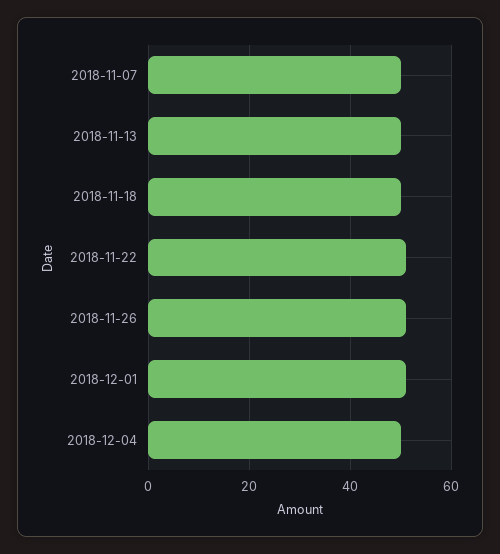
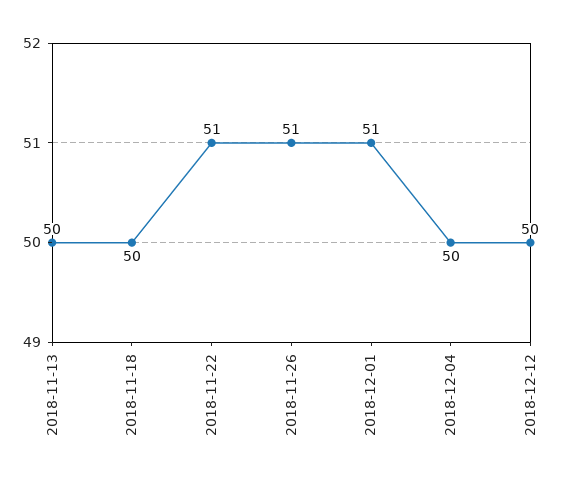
2018-11-07: 50 -> none
2018-12-12: none -> 50

